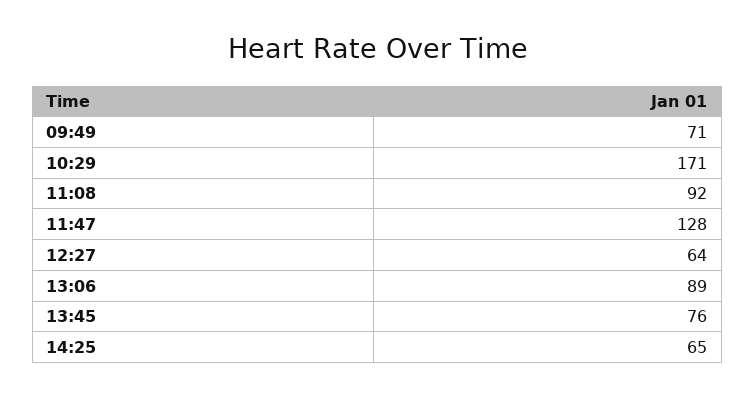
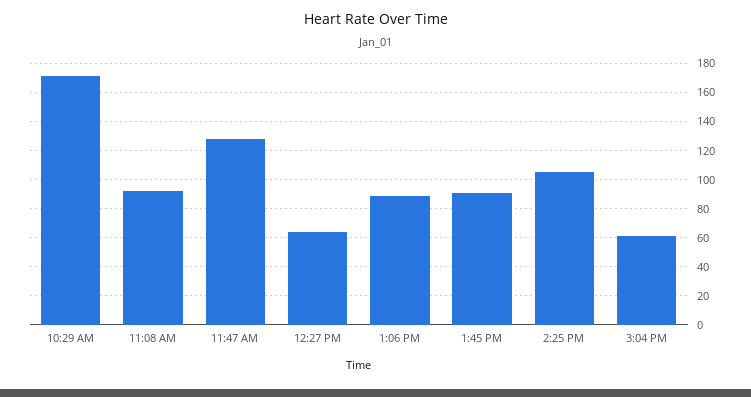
09:49: 71 -> none
13:45: 76 -> 90
14:25: 65 -> 105
3:04 PM: none -> 60

